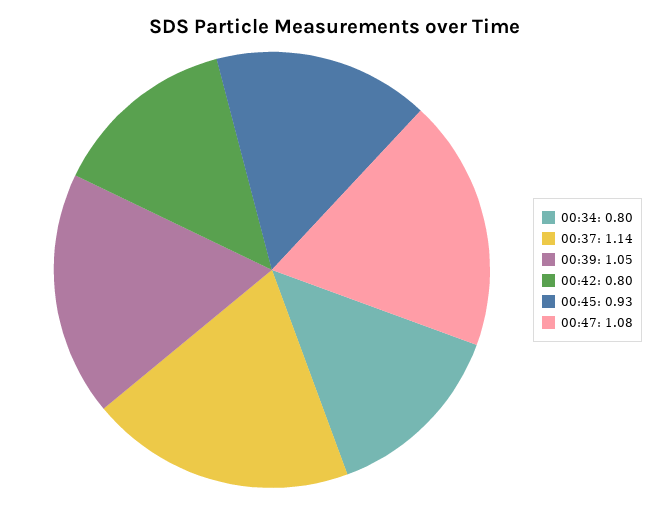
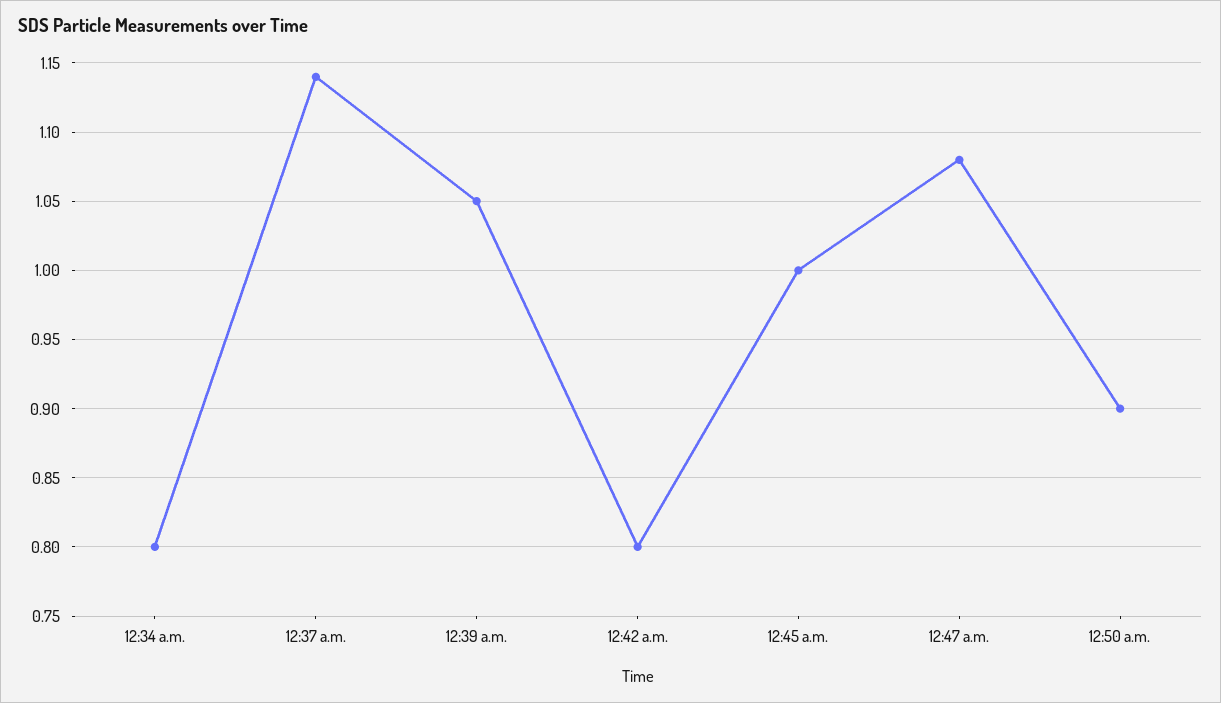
00:45: 0.93 -> 1
12:50 a.m.: none -> 0.9

